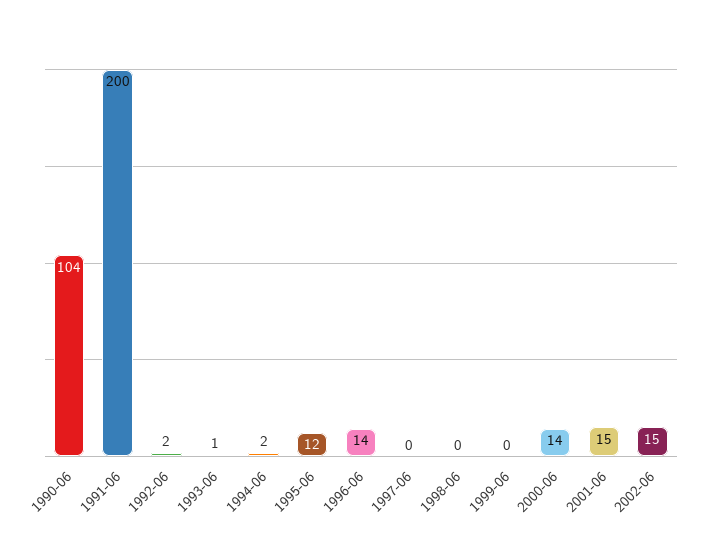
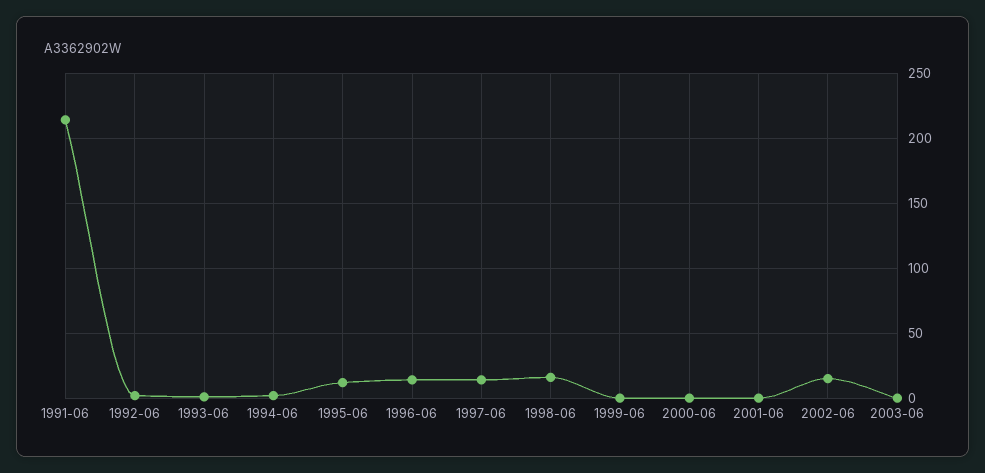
1990-06: 104 -> none
1991-06: 200 -> 215
1997-06: 0 -> 15
1998-06: 0 -> 15
2000-06: 14 -> 0
2001-06: 15 -> 0
2003-06: none -> 0

